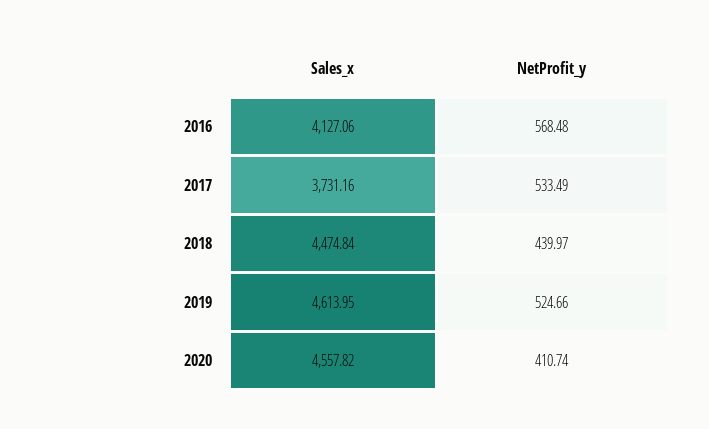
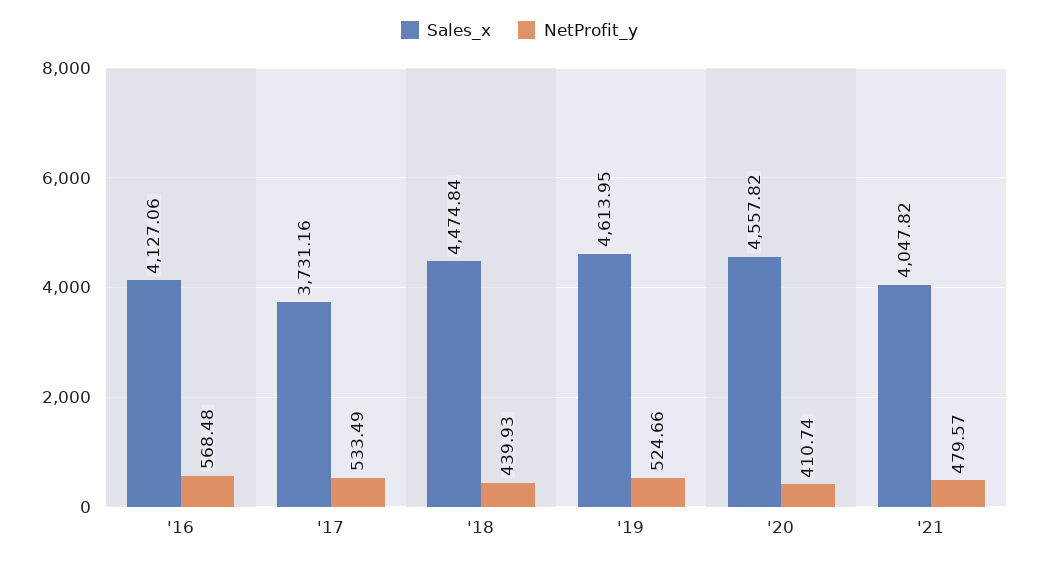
NetProfit_y, 2018: 439.97 -> 439.93
Sales_x, '21: none -> 4047.82
NetProfit_y, '21: none -> 479.57

